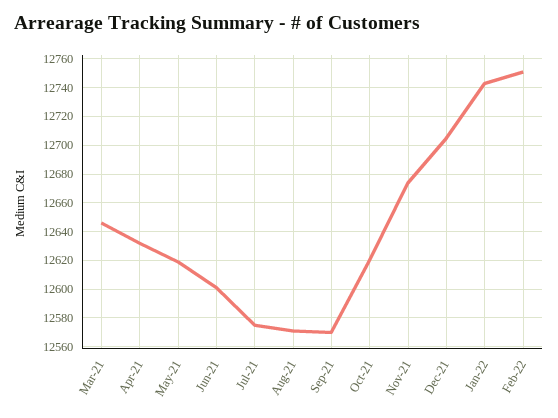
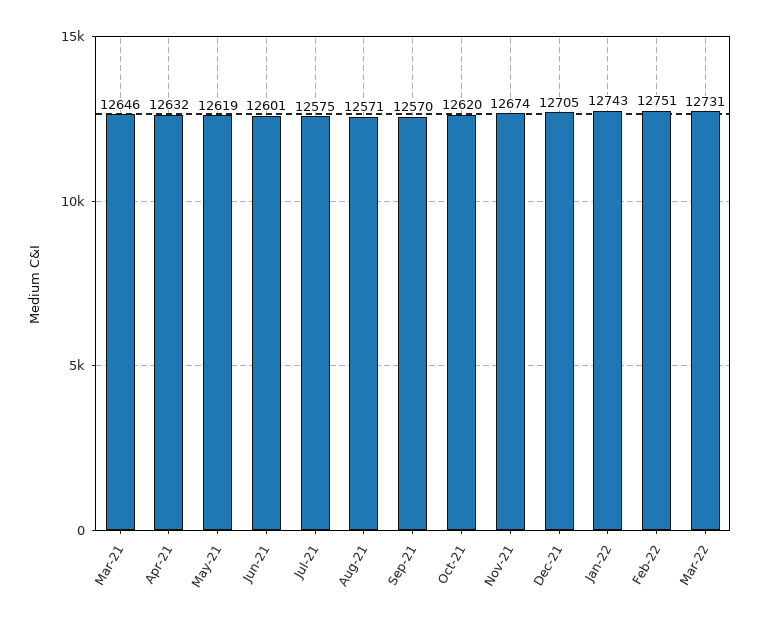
Mar-22: none -> 12731

